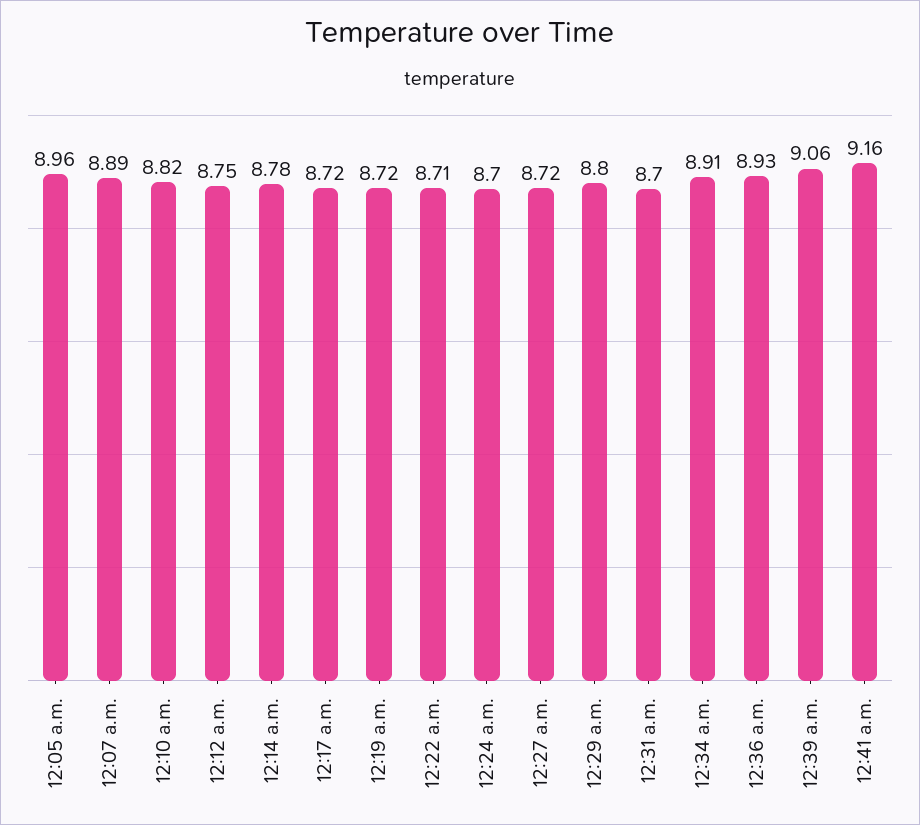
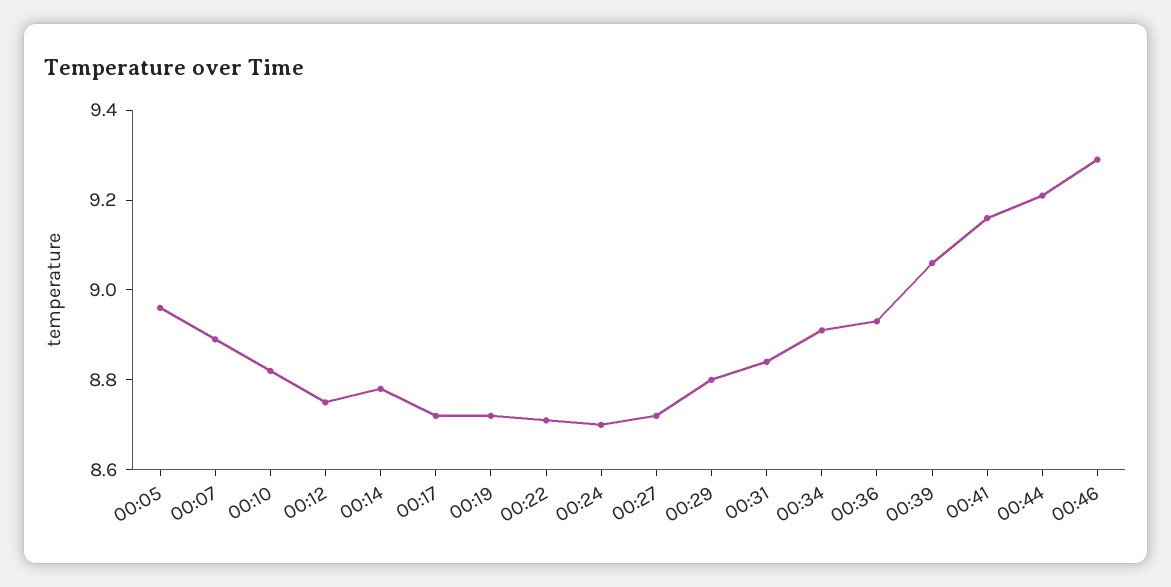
12:31 a.m.: 8.7 -> 8.85
00:44: none -> 9.2
00:46: none -> 9.3

